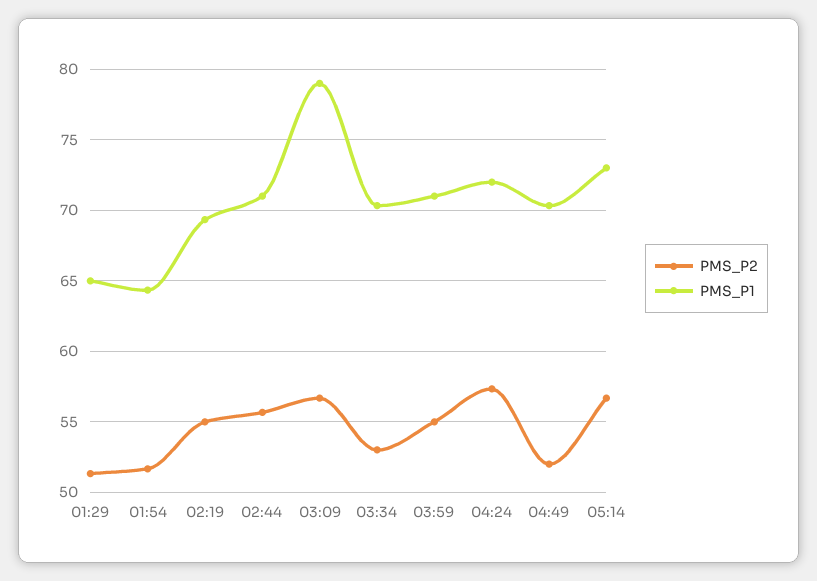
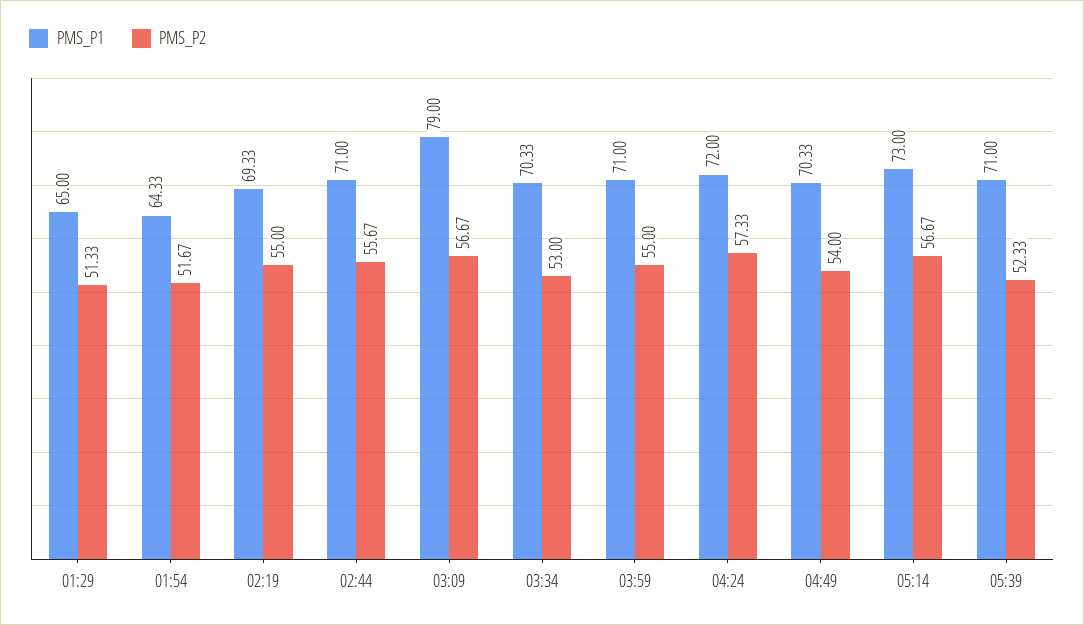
PMS_P2, 04:49: 52 -> 54
PMS_P1, 05:39: none -> 71
PMS_P2, 05:39: none -> 52.33

